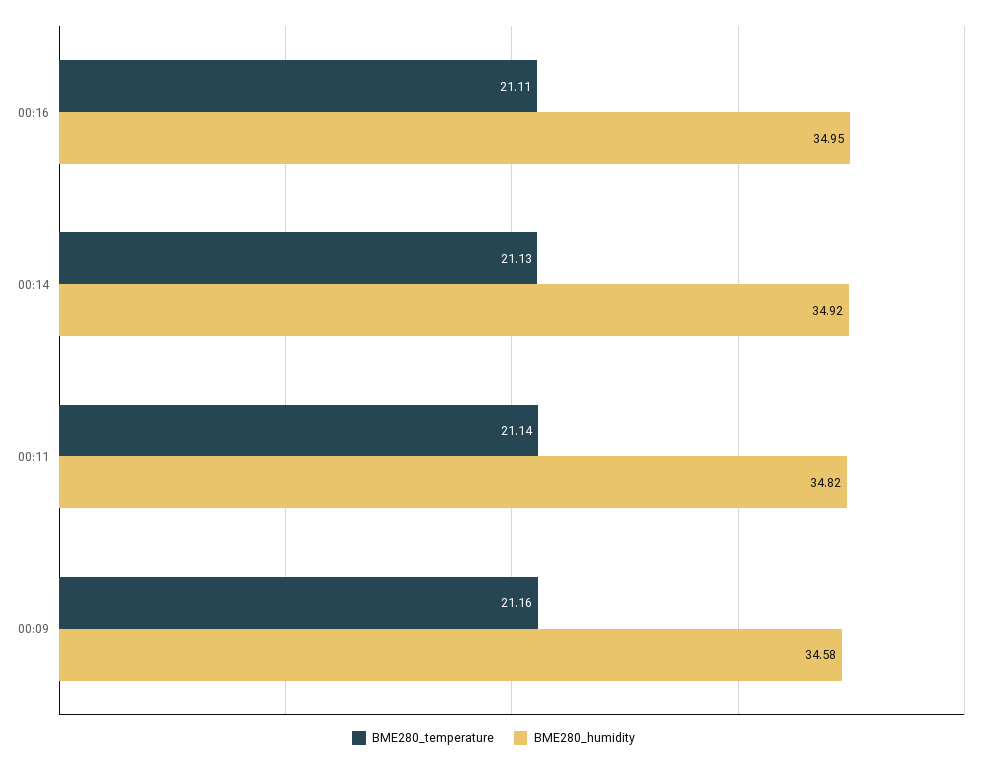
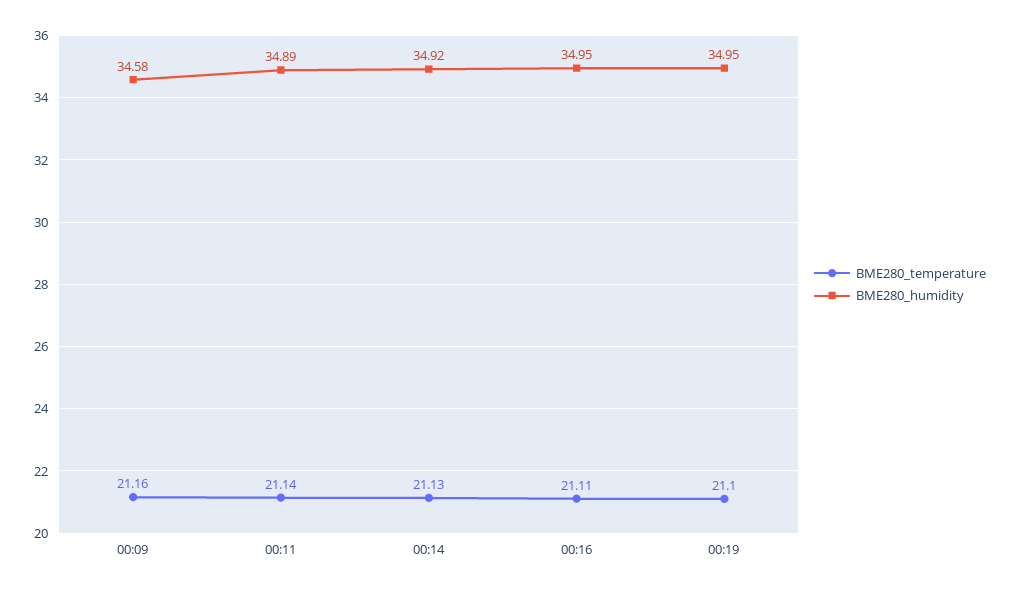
BME280_humidity, 00:11: 34.82 -> 34.89
BME280_temperature, 00:19: none -> 21.1
BME280_humidity, 00:19: none -> 34.95

